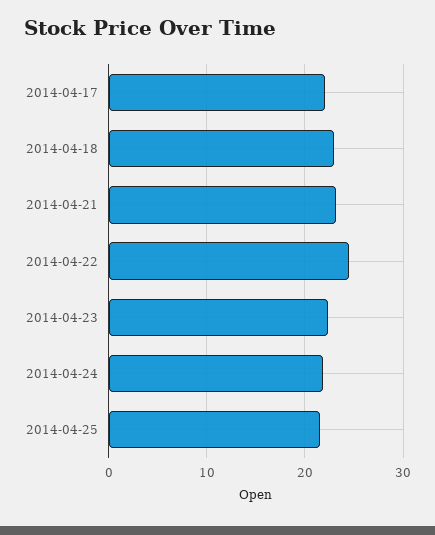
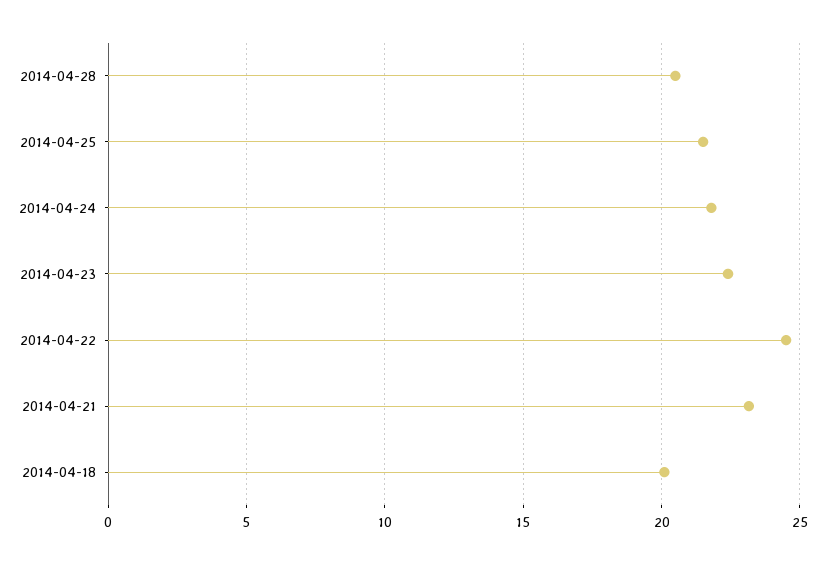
2014-04-17: 22 -> none
2014-04-18: 23 -> 20
2014-04-28: none -> 20.5

